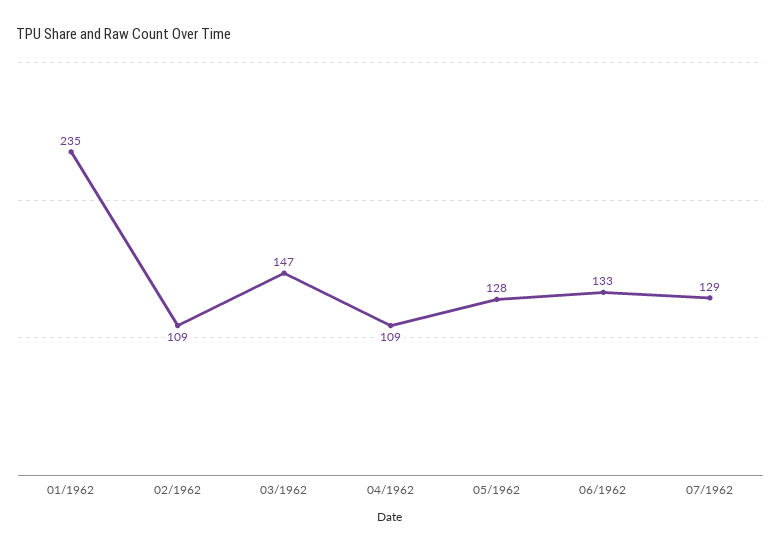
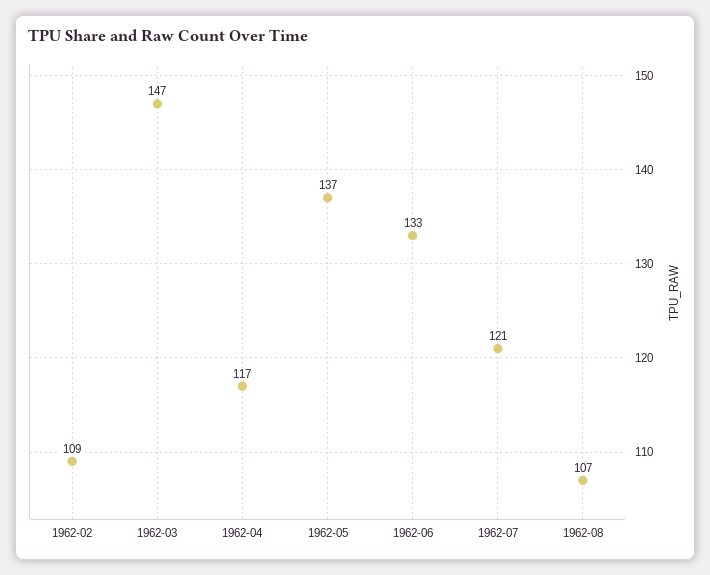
01/1962: 235 -> none
04/1962: 109 -> 117
05/1962: 128 -> 137
07/1962: 129 -> 121
1962-08: none -> 107

